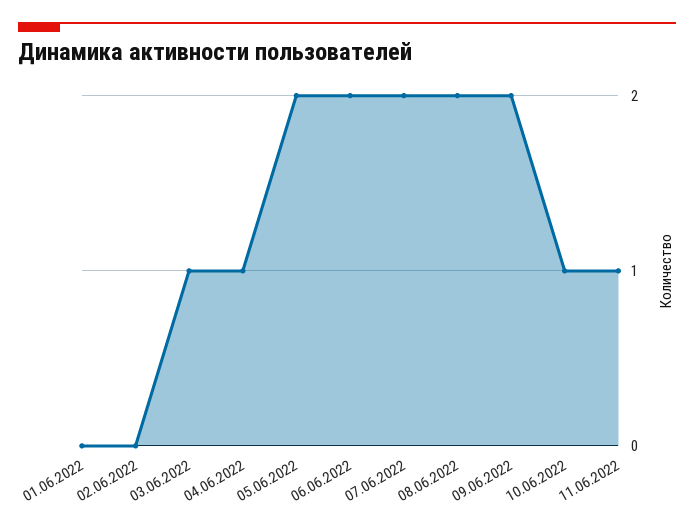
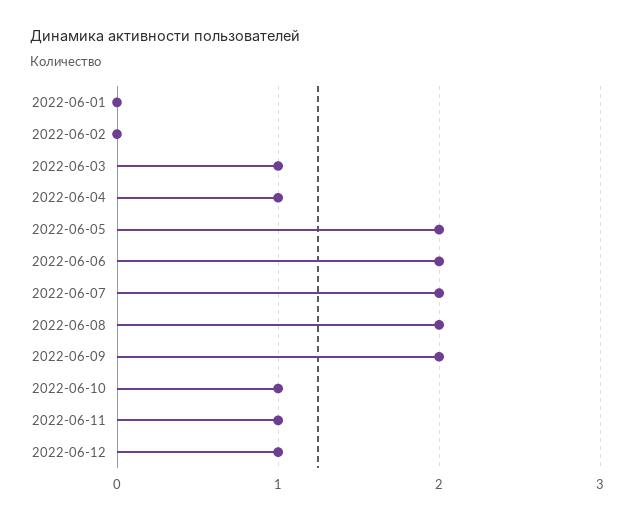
2022-06-12: none -> 1

